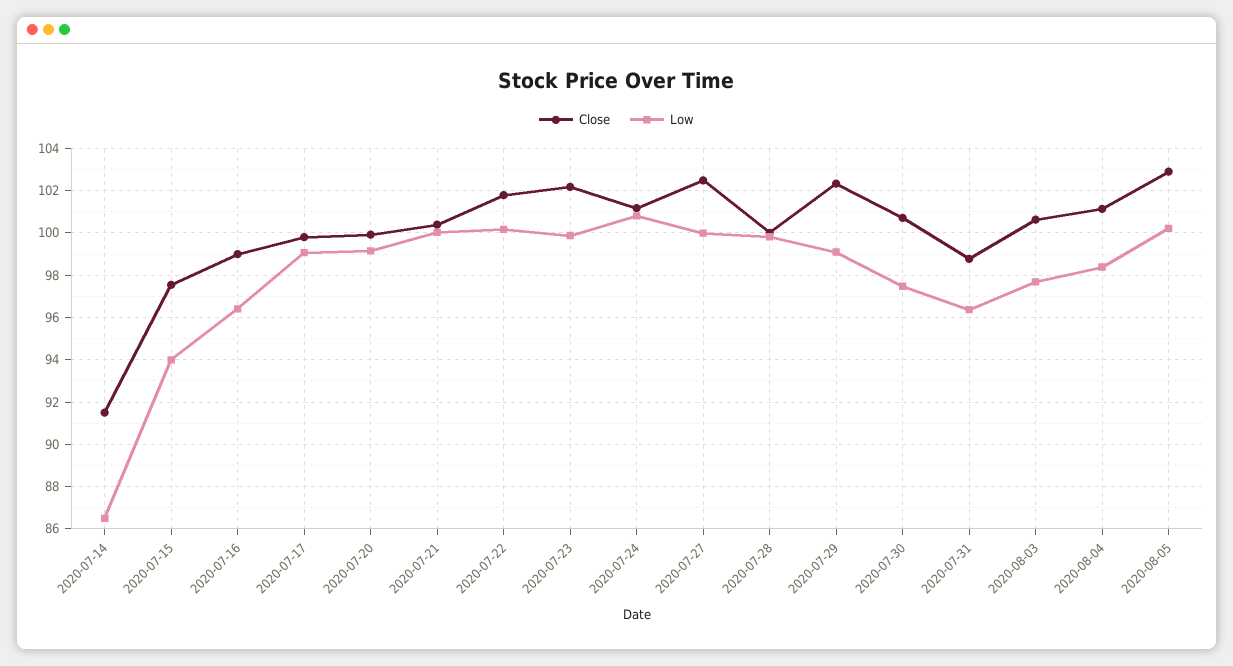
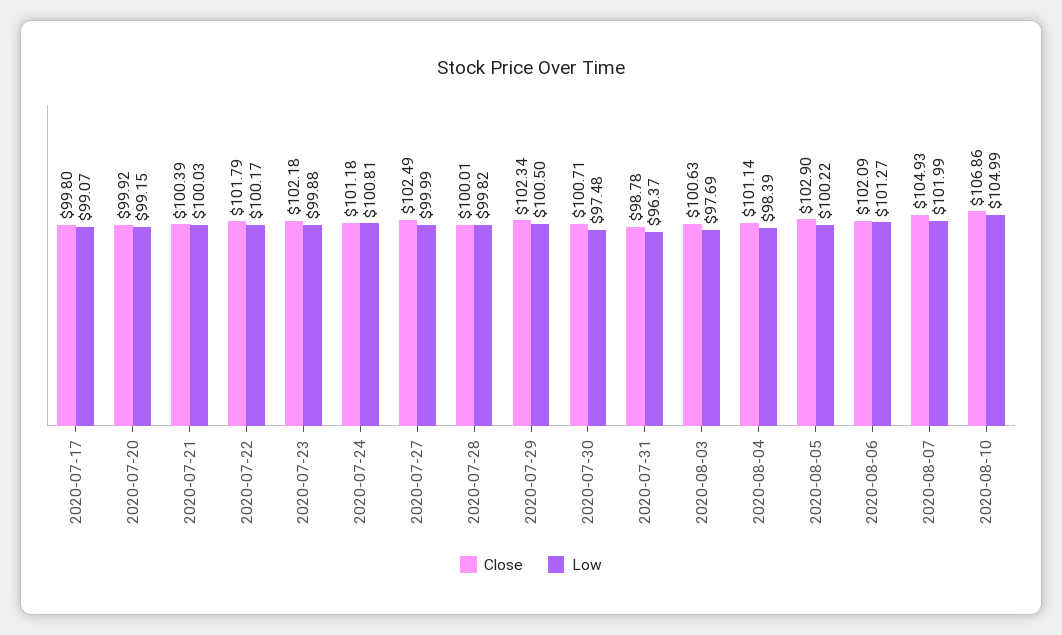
Close, 2020-07-14: 91.5 -> none
Low, 2020-07-14: 86.5 -> none
Close, 2020-07-15: 97.5 -> none
Low, 2020-07-15: 94 -> none
Close, 2020-07-16: 99 -> none
Low, 2020-07-16: 96.5 -> none
Low, 2020-07-29: 99 -> 100.5
Close, 2020-08-06: none -> 102.09
Low, 2020-08-06: none -> 101.27
Close, 2020-08-07: none -> 104.93
Low, 2020-08-07: none -> 101.99
Close, 2020-08-10: none -> 106.86
Low, 2020-08-10: none -> 104.99

